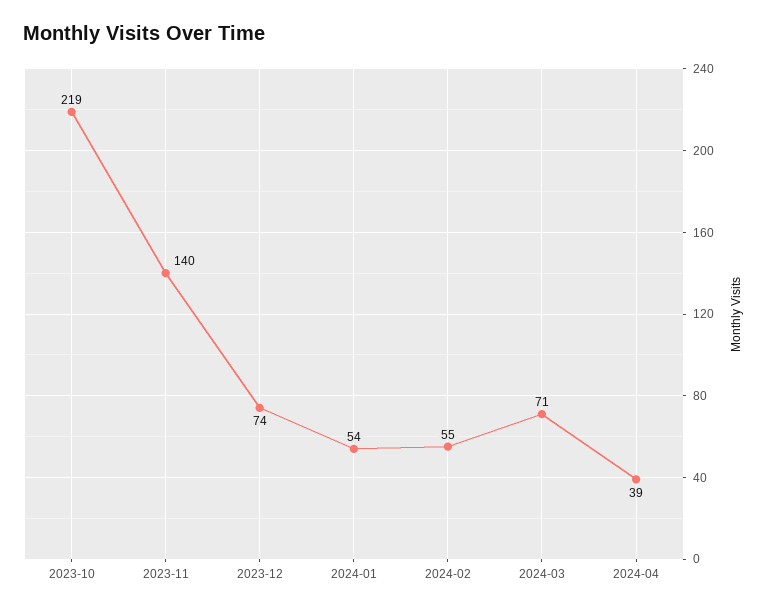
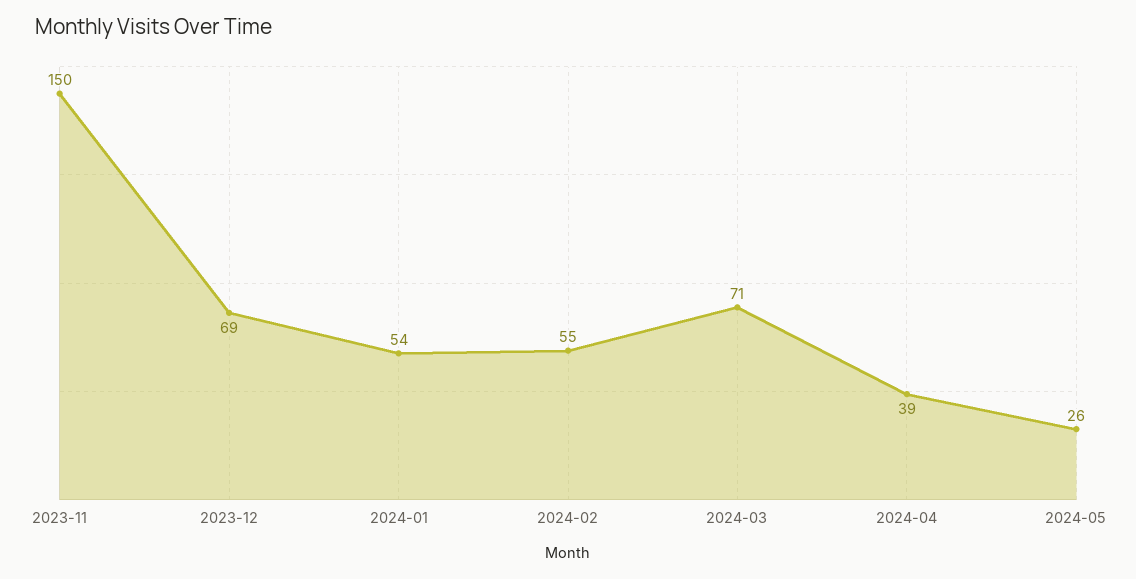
2023-10: 219 -> none
2023-11: 140 -> 150
2023-12: 74 -> 69
2024-05: none -> 26

